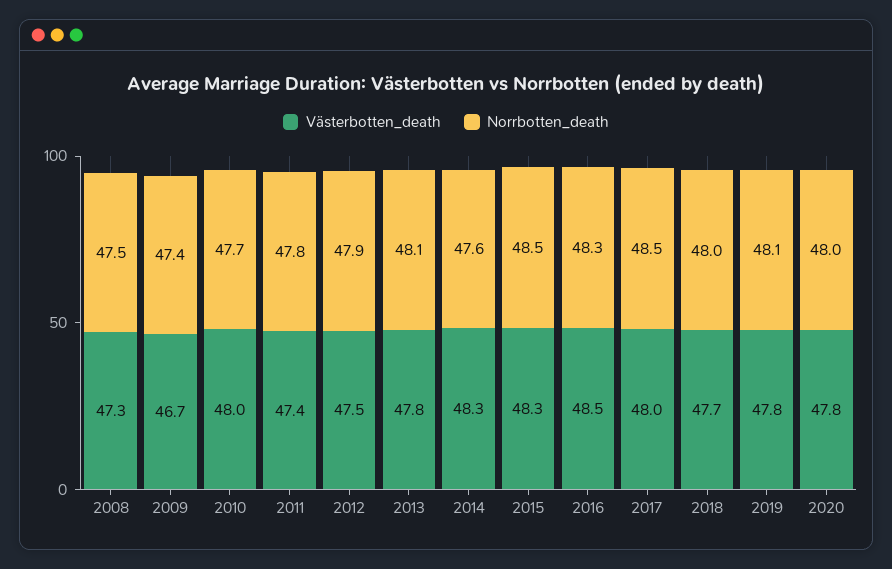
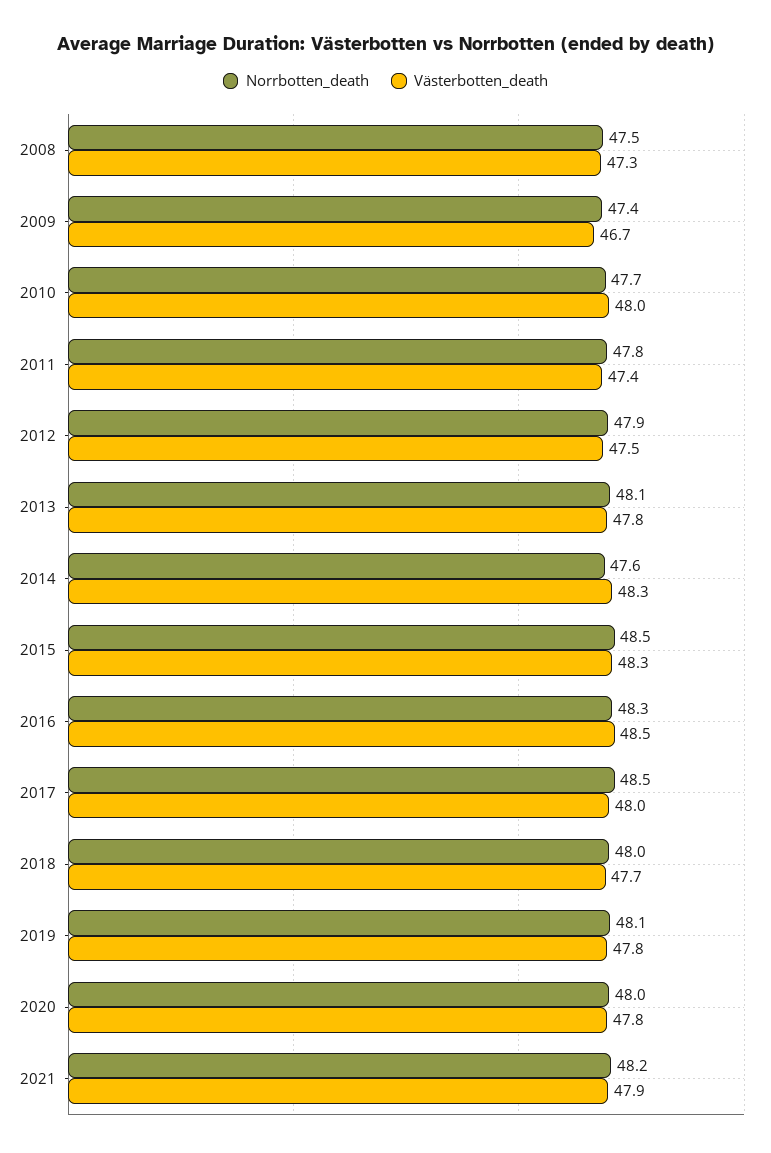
Norrbotten_death, 2021: none -> 48.2
Västerbotten_death, 2021: none -> 47.9

